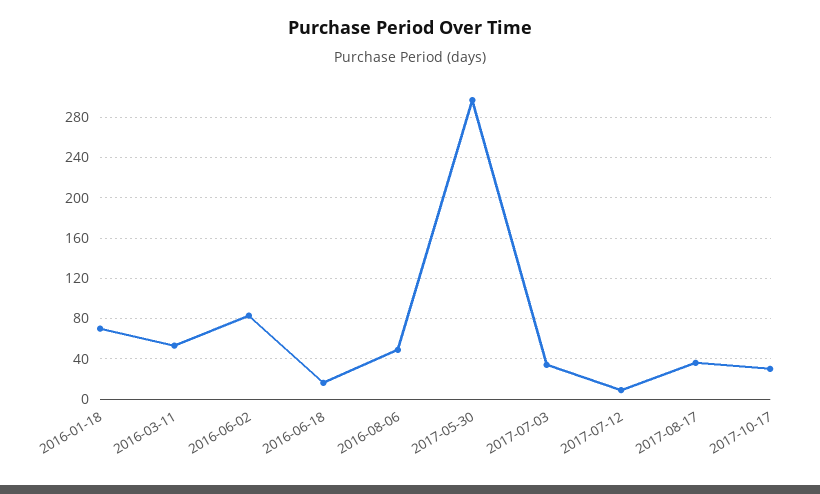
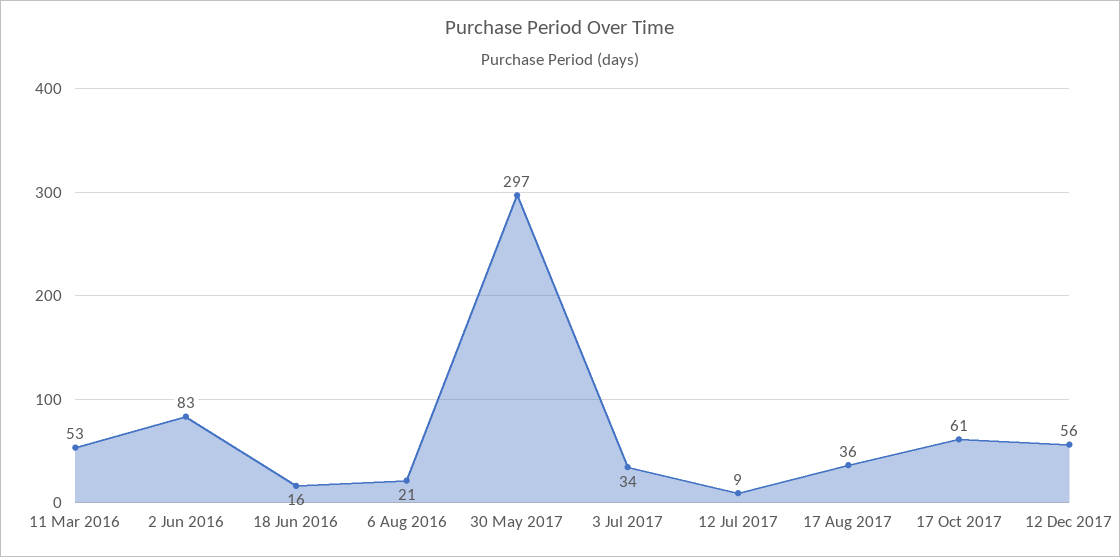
2016-01-18: 70 -> none
2016-08-06: 50 -> 21
2017-10-17: 30 -> 61
12 Dec 2017: none -> 56

